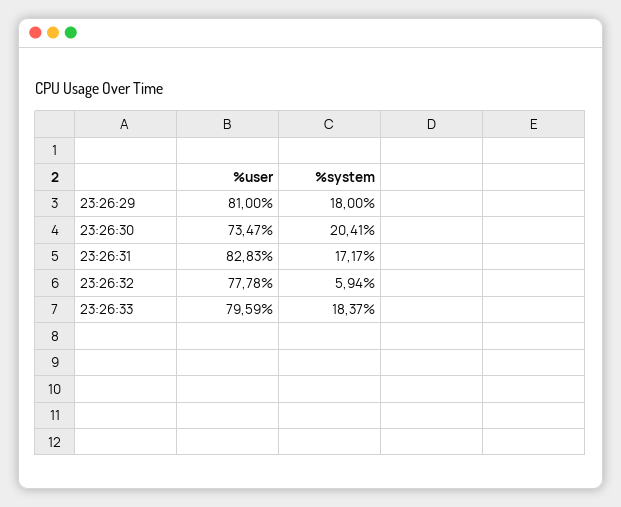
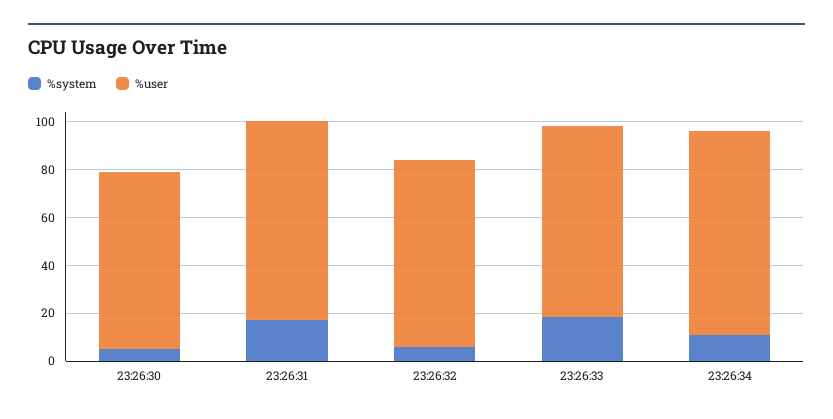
%user, 23:26:29: 81 -> none
%system, 23:26:29: 18 -> none
%system, 23:26:30: 20.41 -> 5
%system, 23:26:34: none -> 10
%user, 23:26:34: none -> 85

